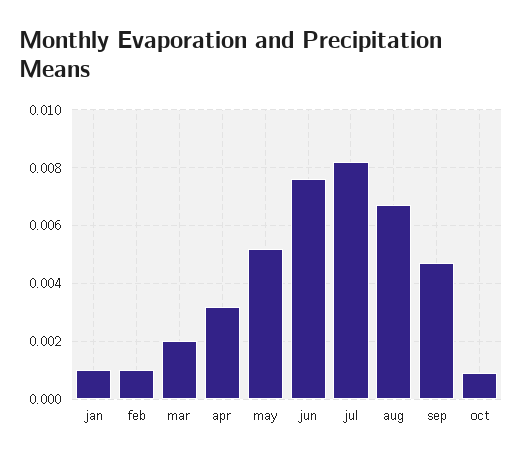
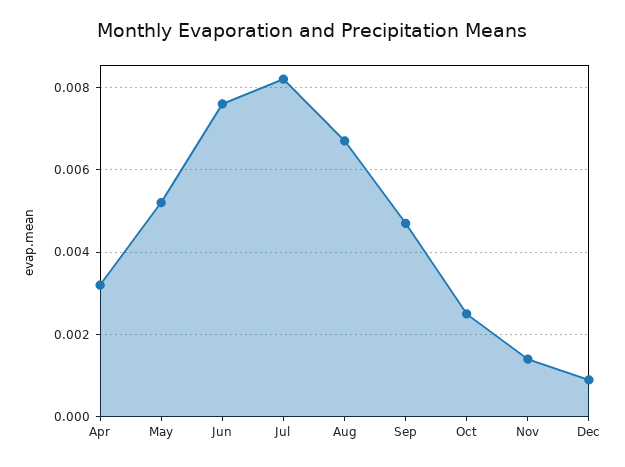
jan: 0.001 -> none
feb: 0.001 -> none
mar: 0.002 -> none
oct: 0.001 -> 0.0025
Nov: none -> 0.0015
Dec: none -> 0.001

